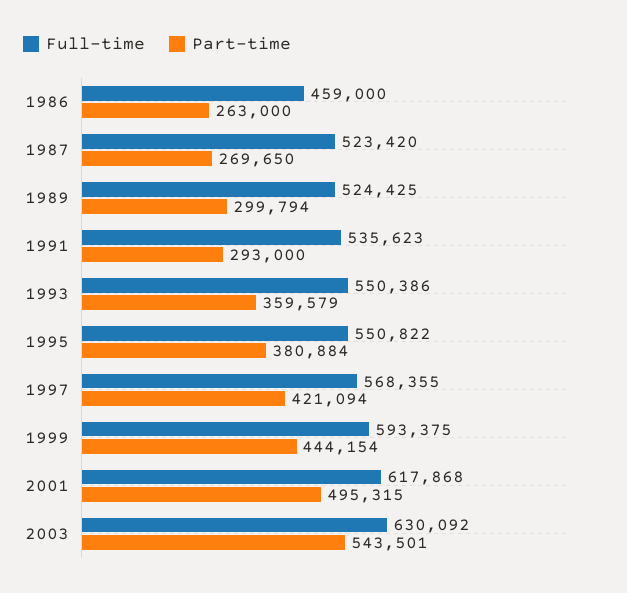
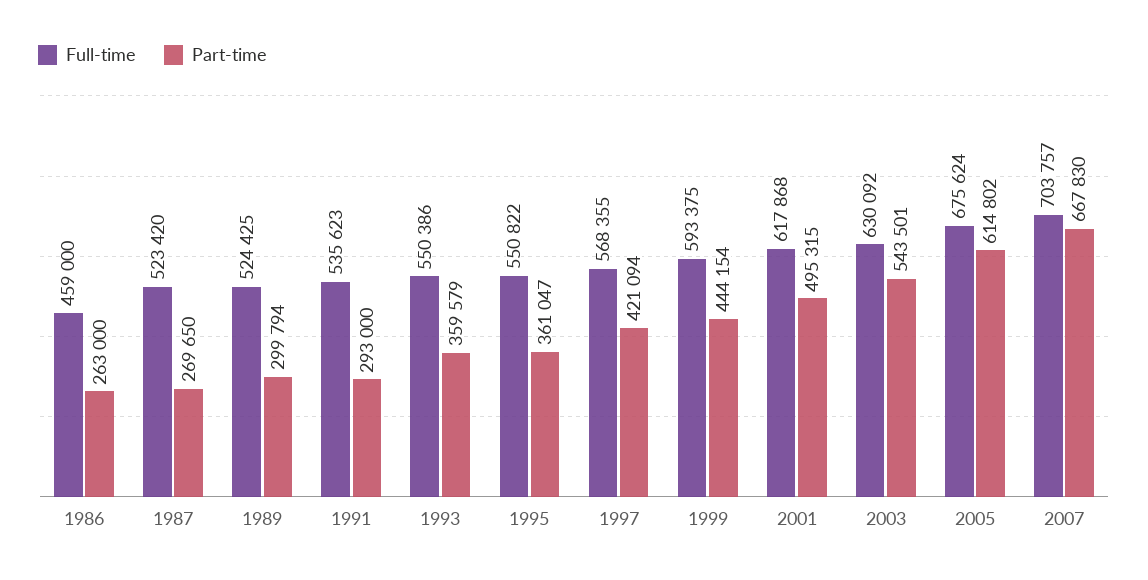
Part-time, 1995: 380884 -> 361047
Full-time, 2005: none -> 675624
Part-time, 2005: none -> 614802
Full-time, 2007: none -> 703757
Part-time, 2007: none -> 667830

